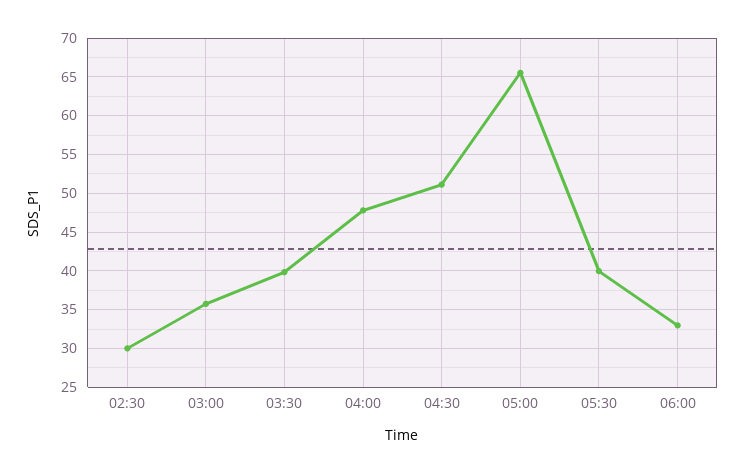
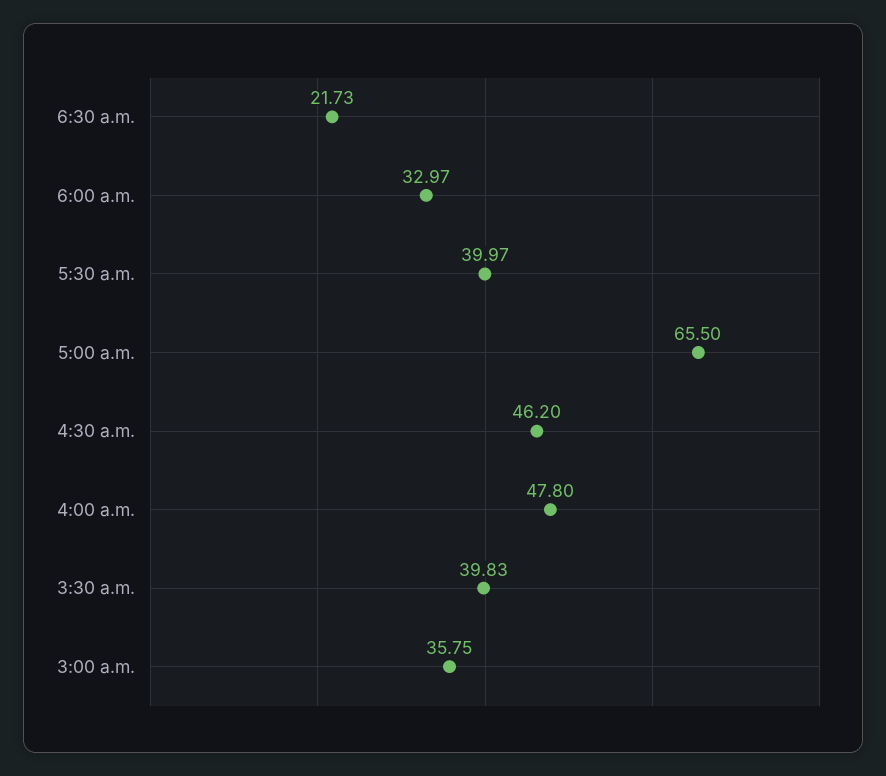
02:30: 30 -> none
04:30: 51 -> 46.2
6:30 a.m.: none -> 21.73

